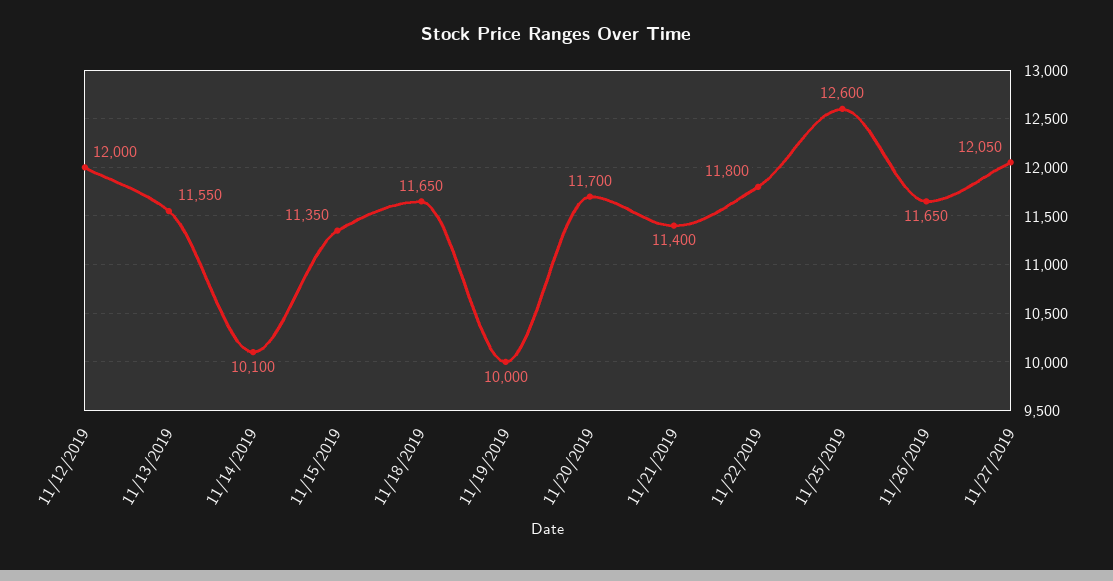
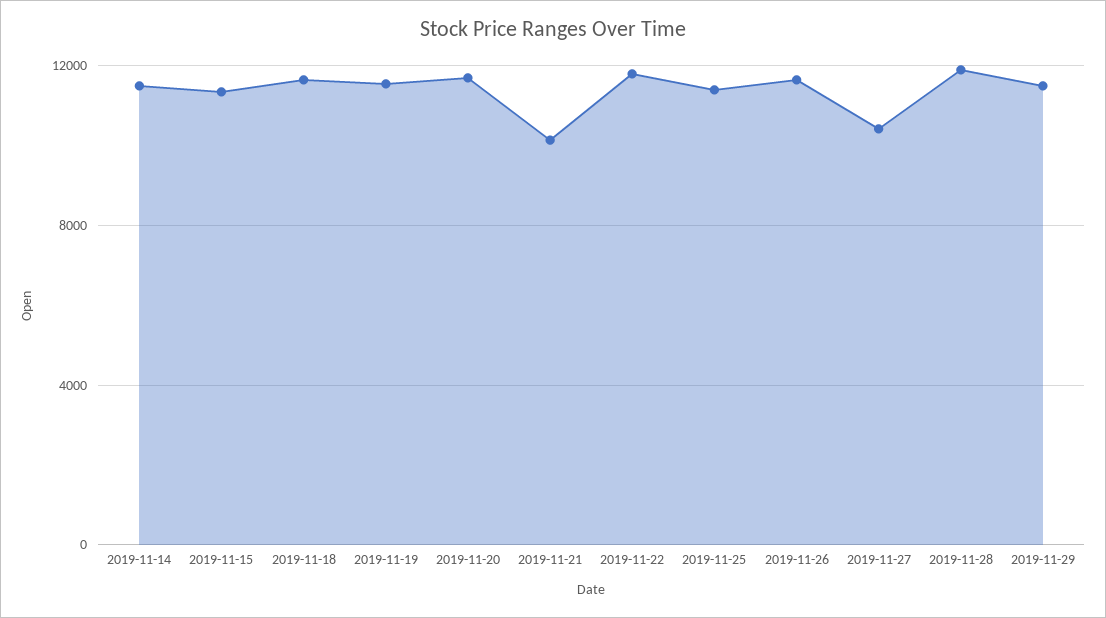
11/12/2019: 12000 -> none
11/13/2019: 11550 -> none
11/14/2019: 10100 -> 11500
11/19/2019: 10000 -> 11500
11/21/2019: 11400 -> 10000
11/25/2019: 12600 -> 11500
11/27/2019: 12050 -> 10500
2019-11-28: none -> 12000
2019-11-29: none -> 11500

